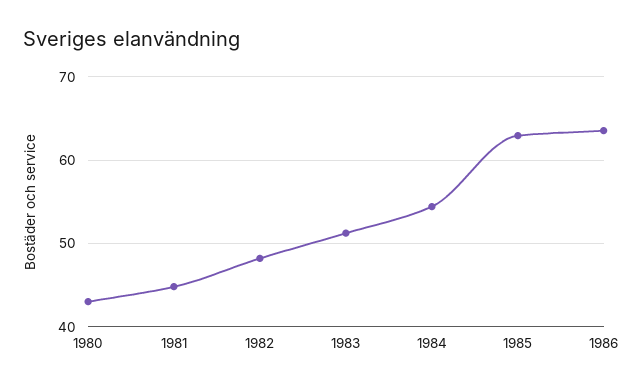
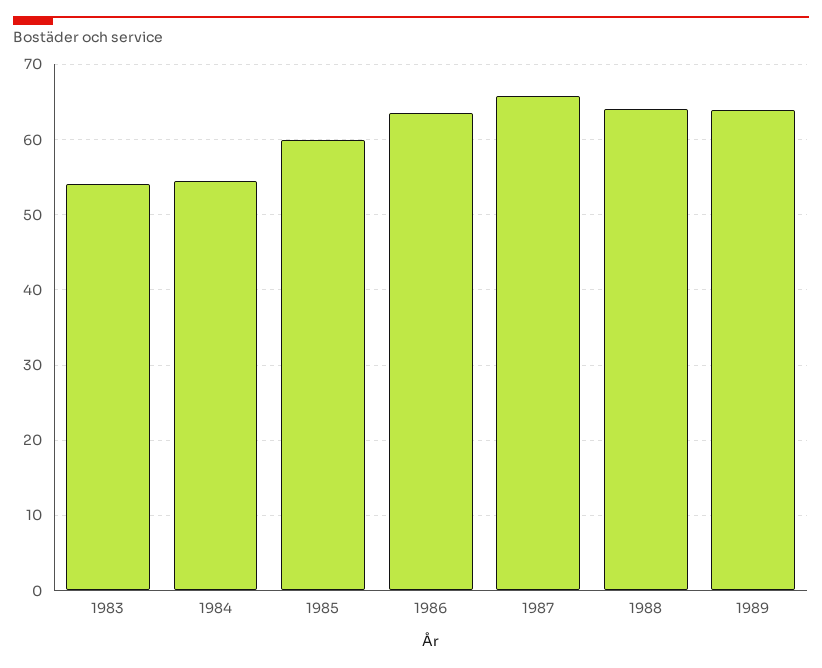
1980: 43 -> none
1981: 45 -> none
1982: 48 -> none
1983: 51 -> 54
1985: 63 -> 60
1987: none -> 66
1988: none -> 64
1989: none -> 64

